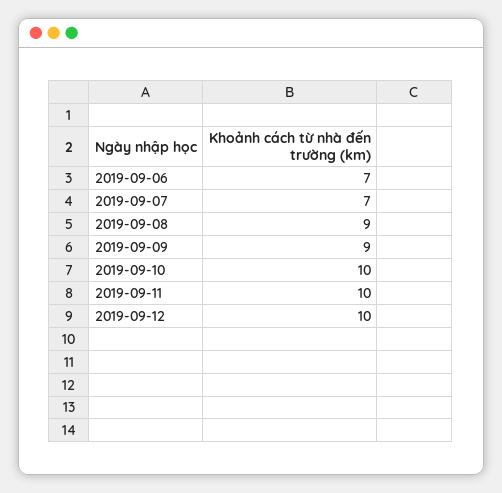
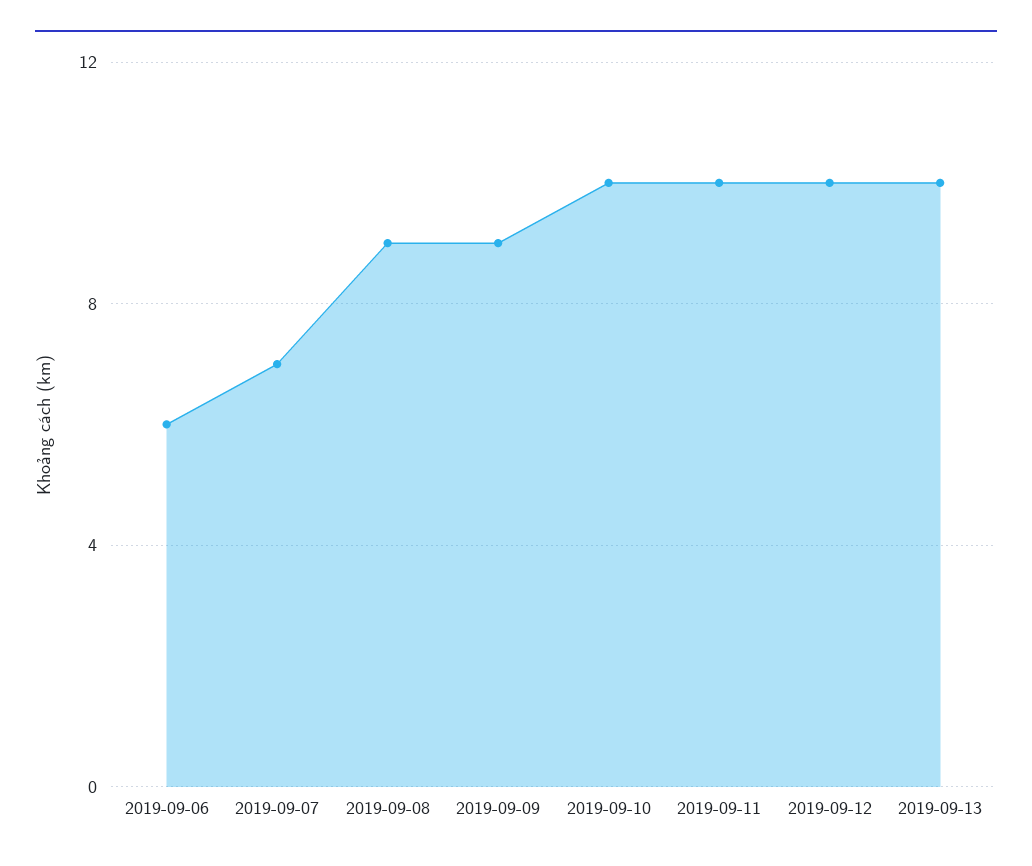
2019-09-06: 7 -> 6
2019-09-13: none -> 10

